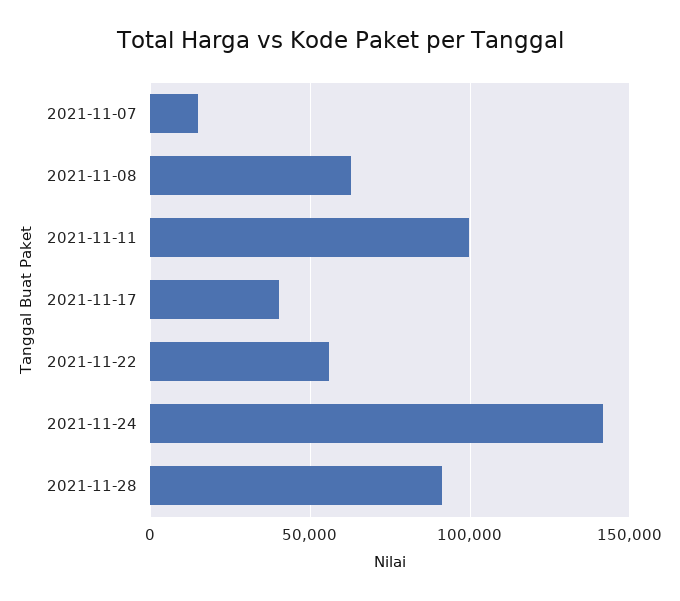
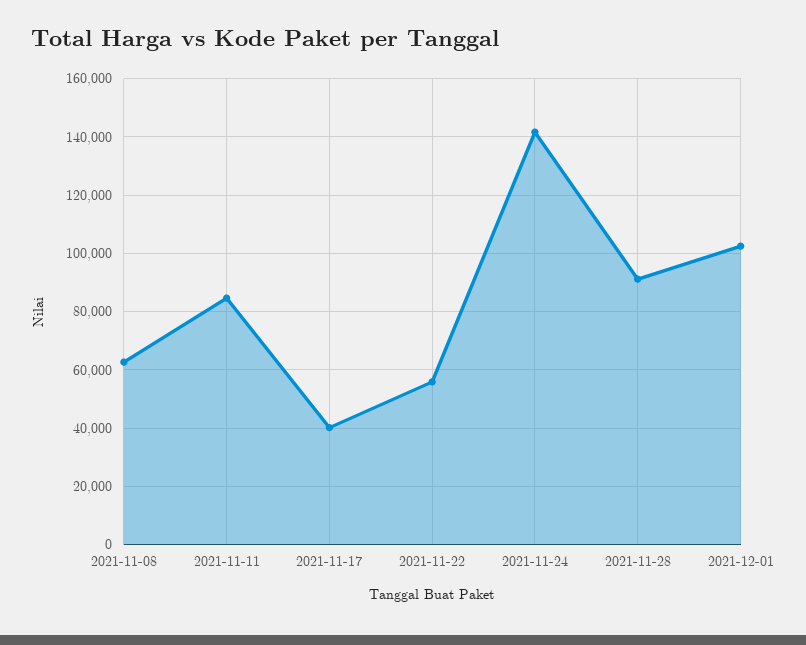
2021-11-07: 15000 -> none
2021-11-11: 100000 -> 85000
2021-12-01: none -> 102500

